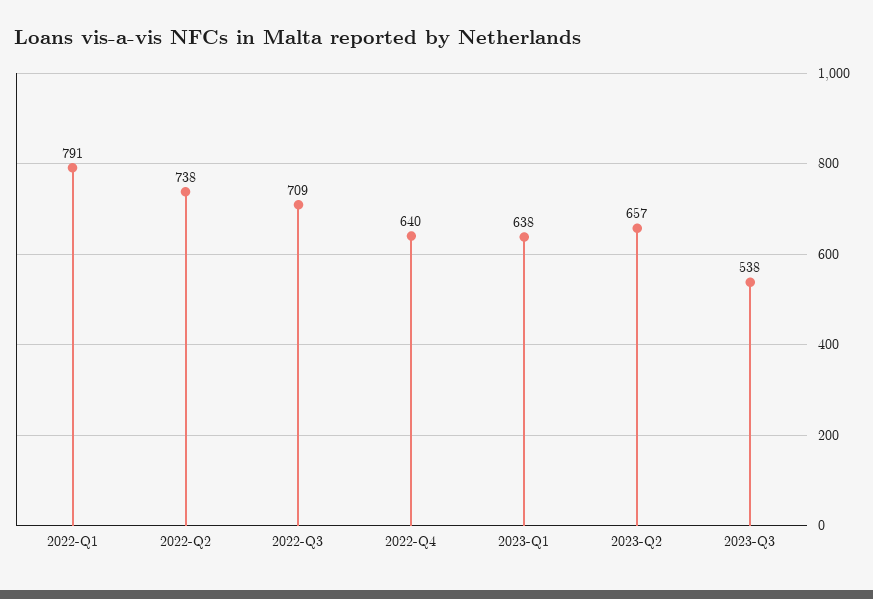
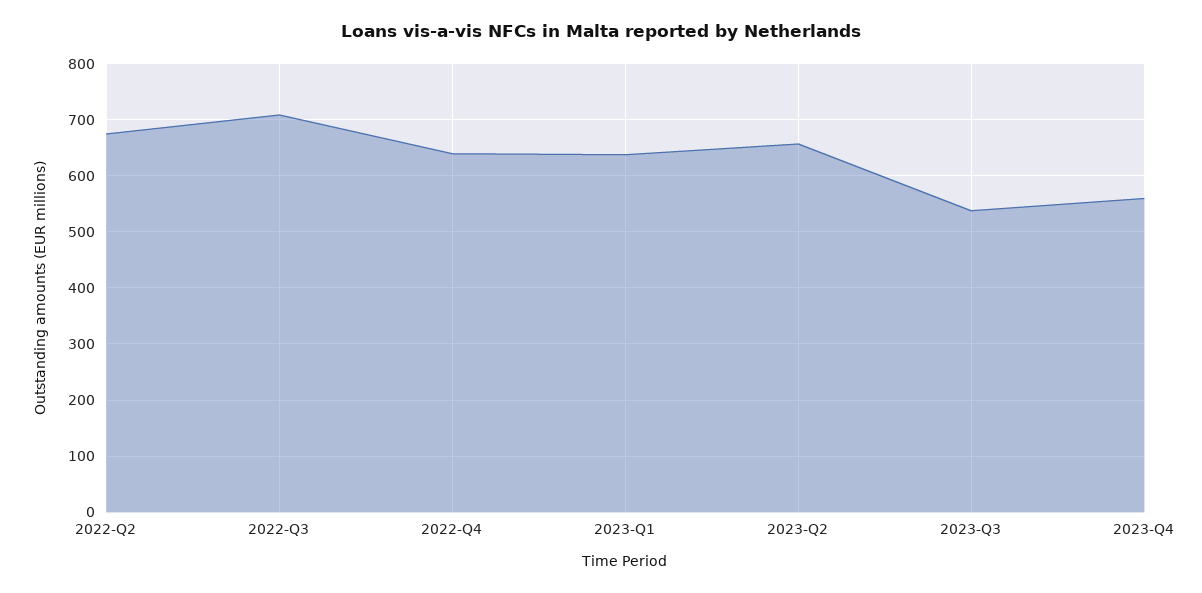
2022-Q1: 791 -> none
2022-Q2: 738 -> 680
2023-Q4: none -> 560

